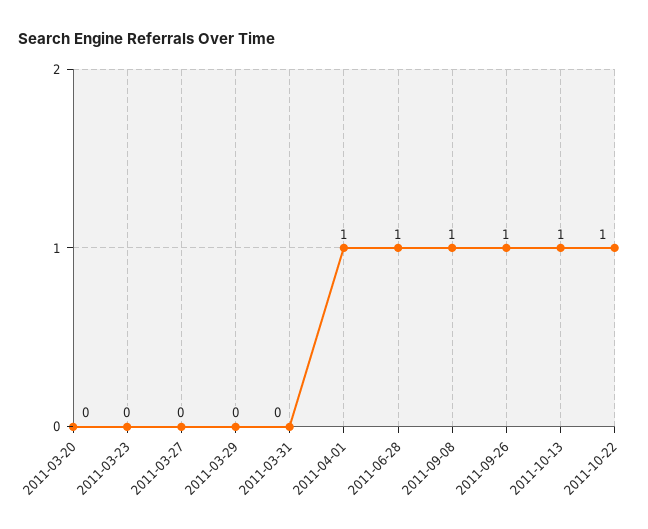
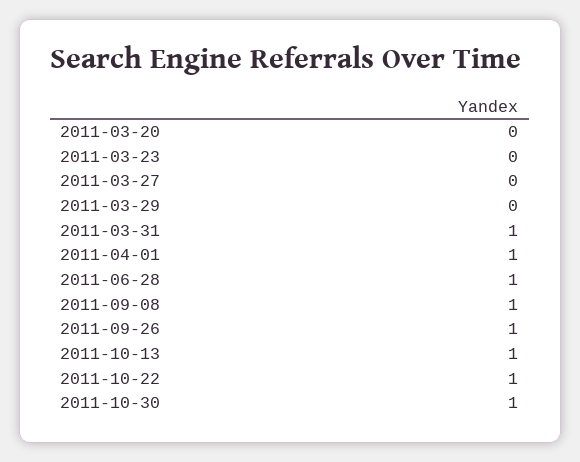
2011-03-31: 0 -> 1
2011-10-30: none -> 1

